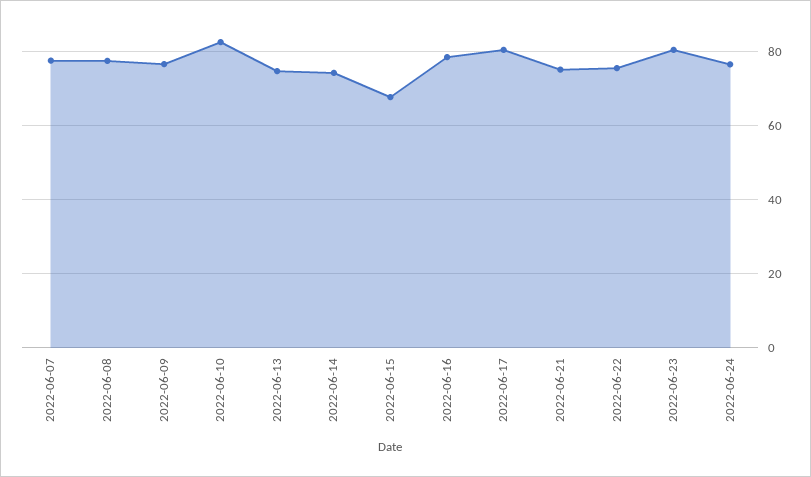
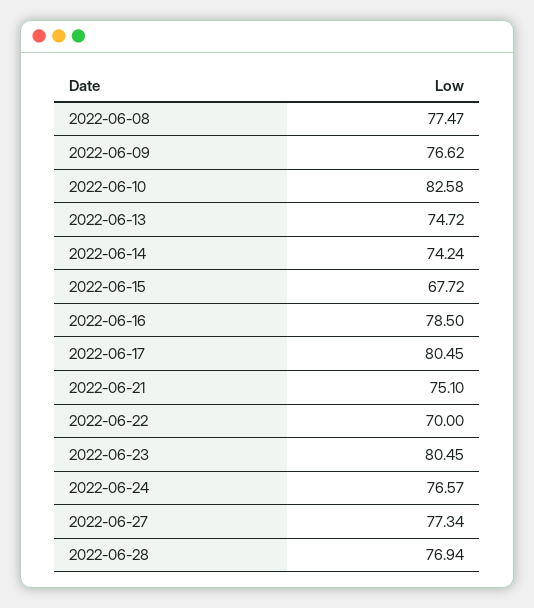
2022-06-07: 78 -> none
2022-06-22: 76 -> 70
2022-06-27: none -> 77.34
2022-06-28: none -> 76.94

